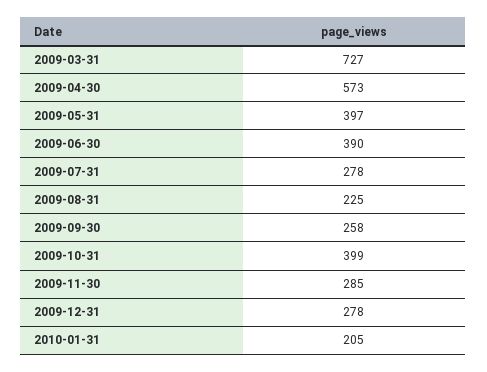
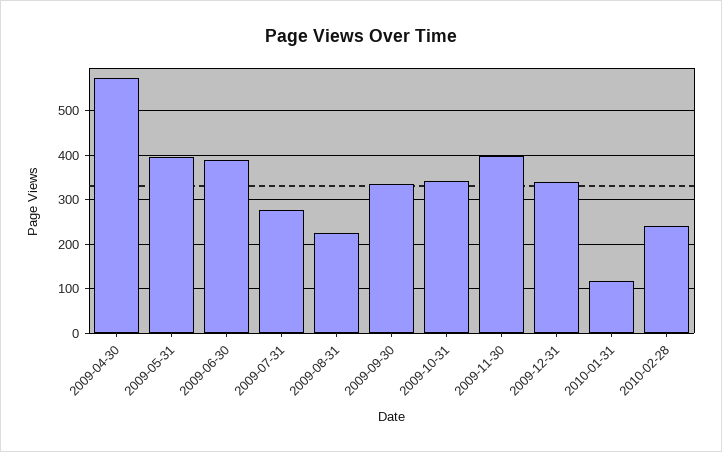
2009-03-31: 727 -> none
2009-09-30: 258 -> 340
2009-10-31: 399 -> 340
2009-11-30: 285 -> 400
2009-12-31: 278 -> 340
2010-01-31: 205 -> 120
2010-02-28: none -> 240

